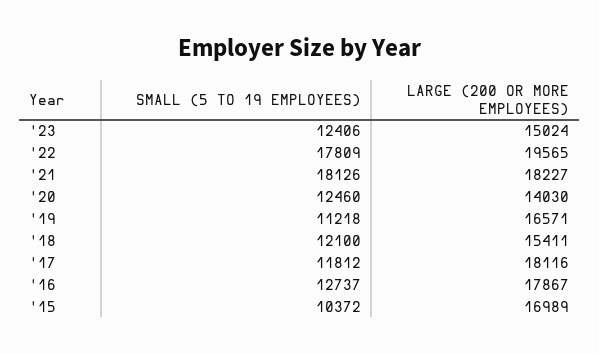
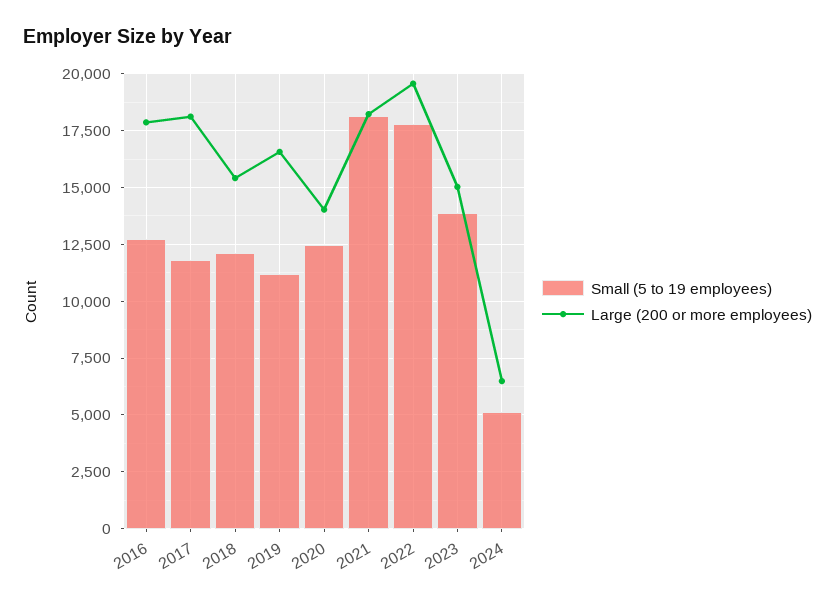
SMALL (5 TO 19 EMPLOYEES), '23: 12406 -> 14000
SMALL (5 TO 19 EMPLOYEES), '15: 10372 -> none
LARGE (200 OR MORE EMPLOYEES), '15: 16989 -> none
SMALL (5 TO 19 EMPLOYEES), 2024: none -> 5000
LARGE (200 OR MORE EMPLOYEES), 2024: none -> 6500

